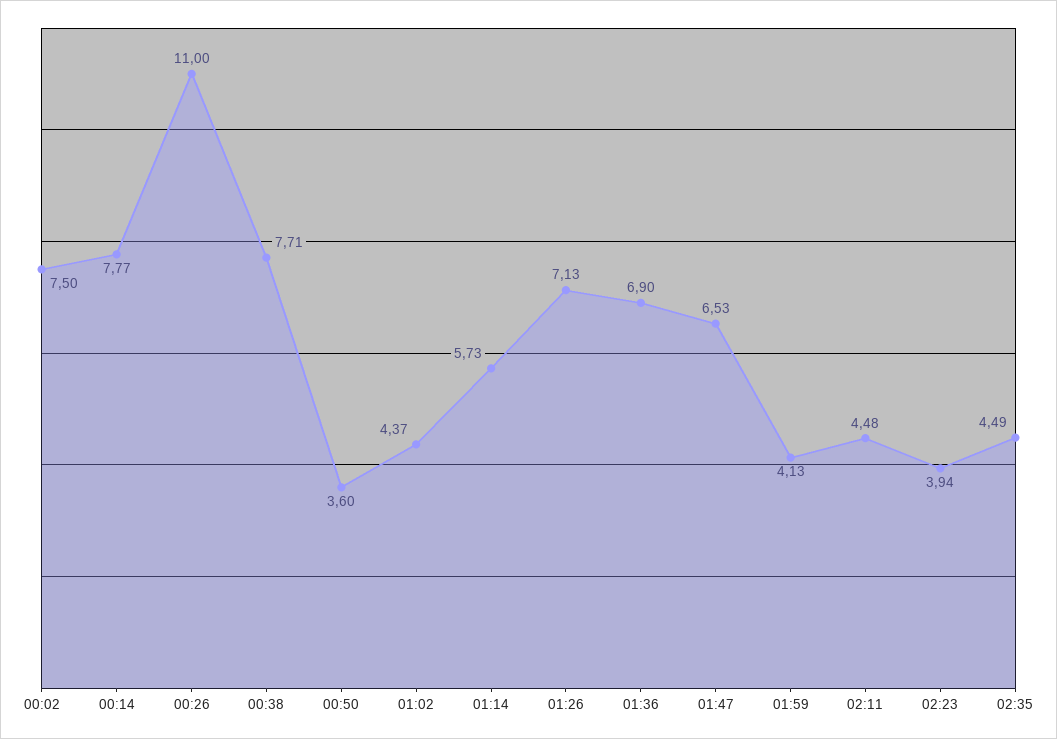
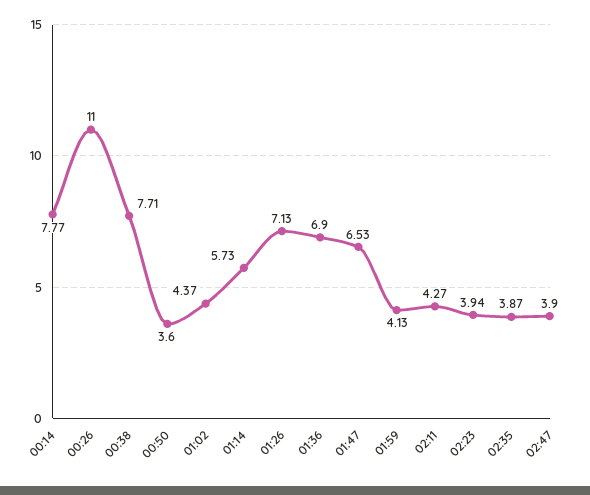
00:02: 7.5 -> none
02:11: 4.48 -> 4.27
02:35: 4.49 -> 3.87
02:47: none -> 3.9

